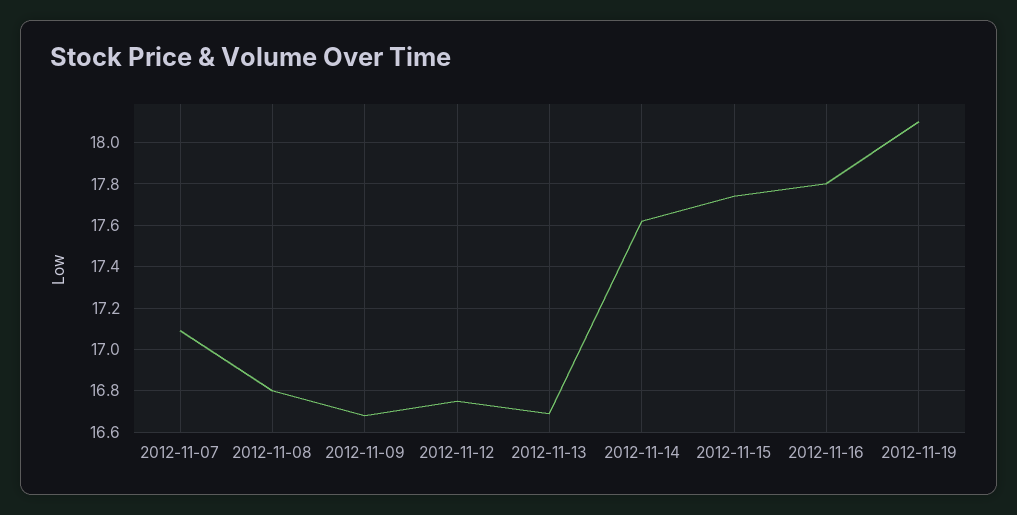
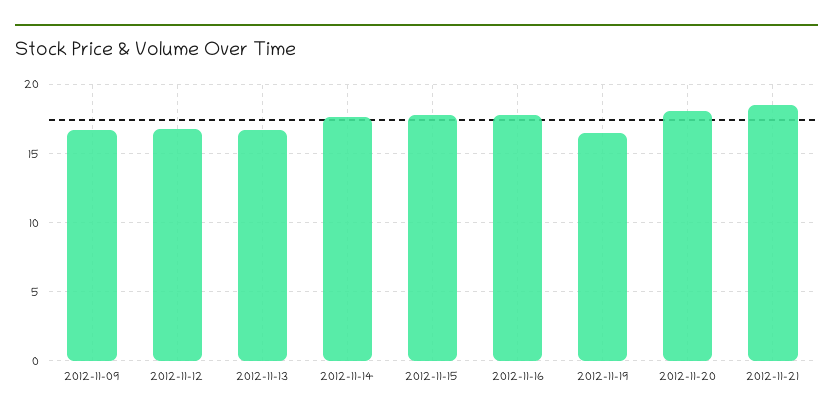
2012-11-07: 17.1 -> none
2012-11-08: 16.8 -> none
2012-11-19: 18.1 -> 16.5
2012-11-20: none -> 18
2012-11-21: none -> 18.5

